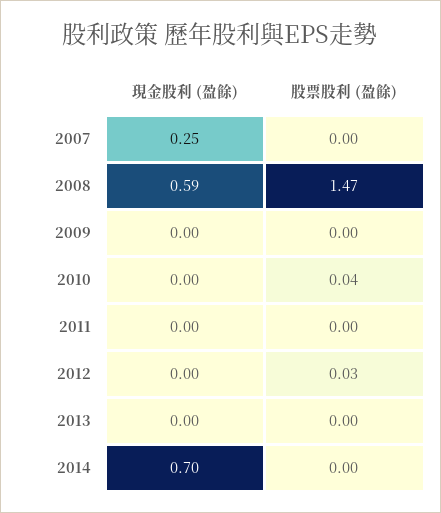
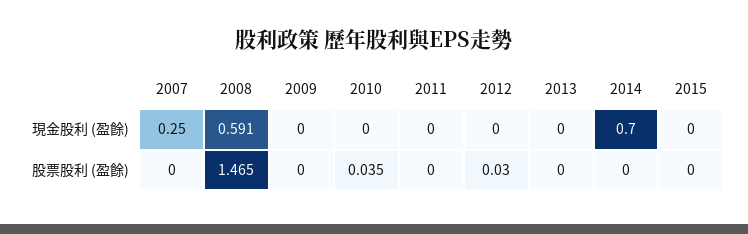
現金股利 (盈餘), 2015: none -> 0
股票股利 (盈餘), 2015: none -> 0

